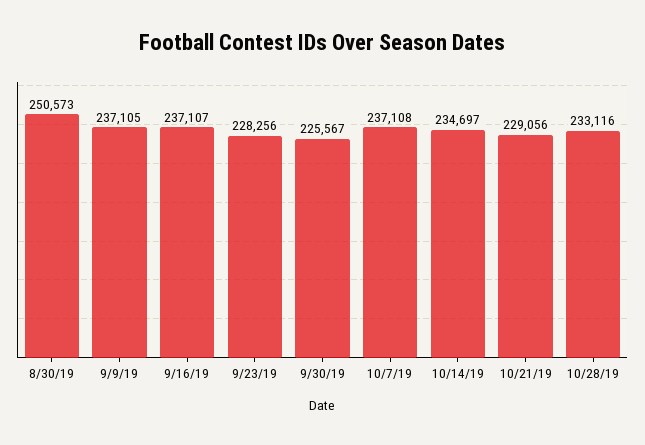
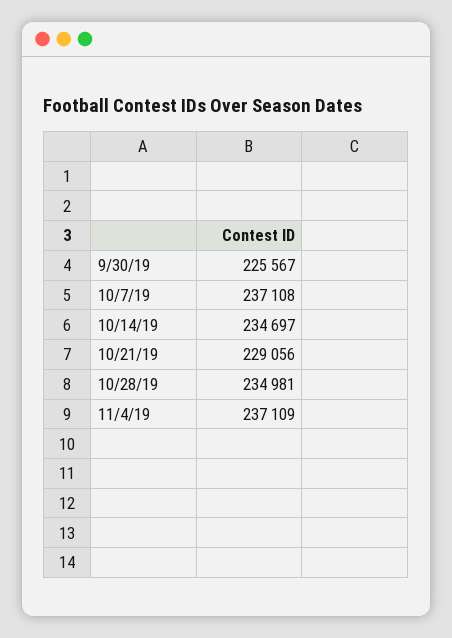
8/30/19: 250573 -> none
9/9/19: 237105 -> none
9/16/19: 237107 -> none
9/23/19: 228256 -> none
10/28/19: 233116 -> 234981
11/4/19: none -> 237109

